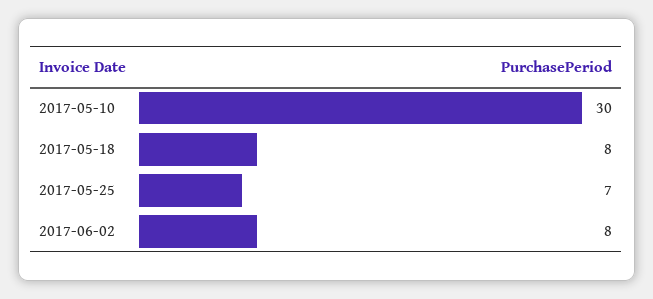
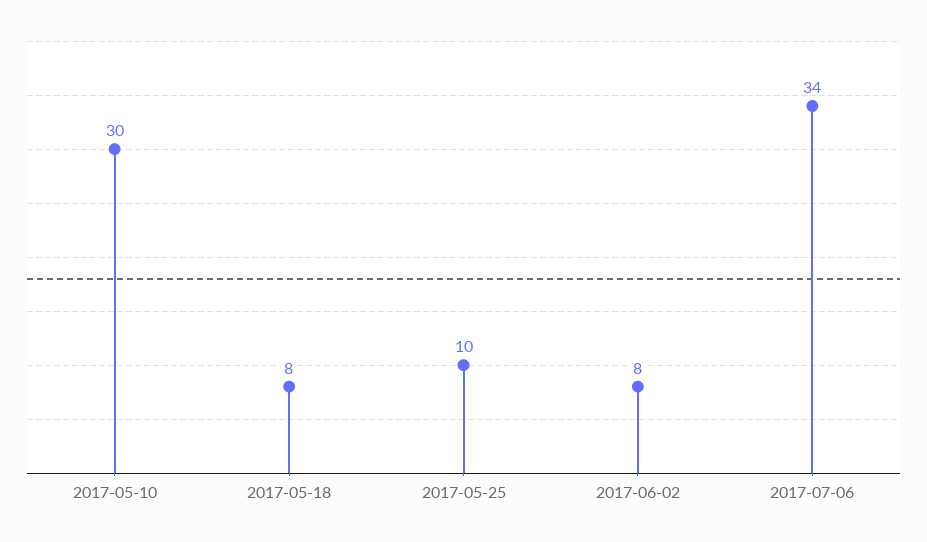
2017-05-25: 7 -> 10
2017-07-06: none -> 34

